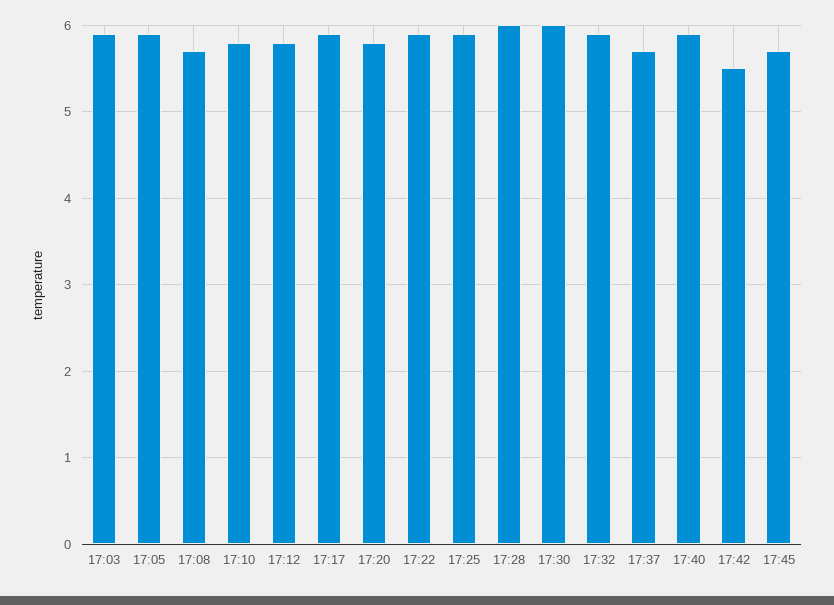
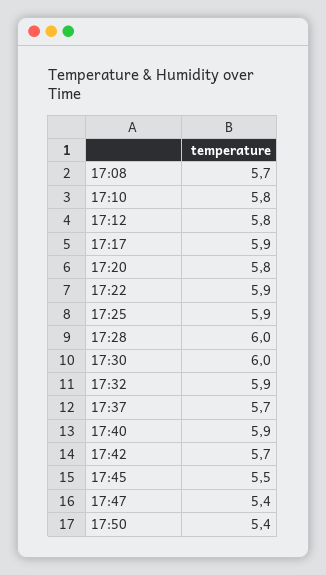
17:03: 5.9 -> none
17:05: 5.9 -> none
17:42: 5.5 -> 5.7
17:45: 5.7 -> 5.5
17:47: none -> 5.4
17:50: none -> 5.4

